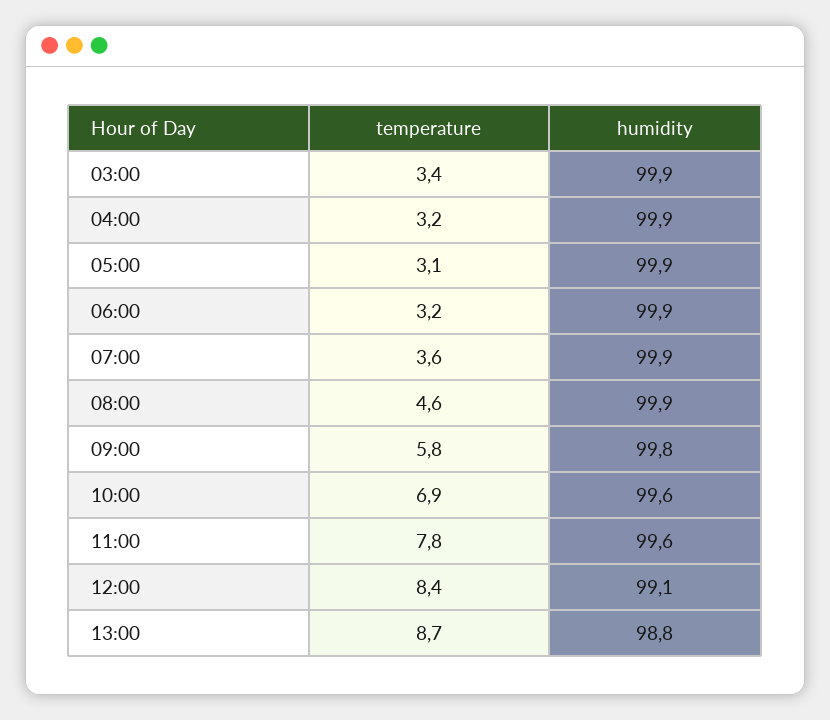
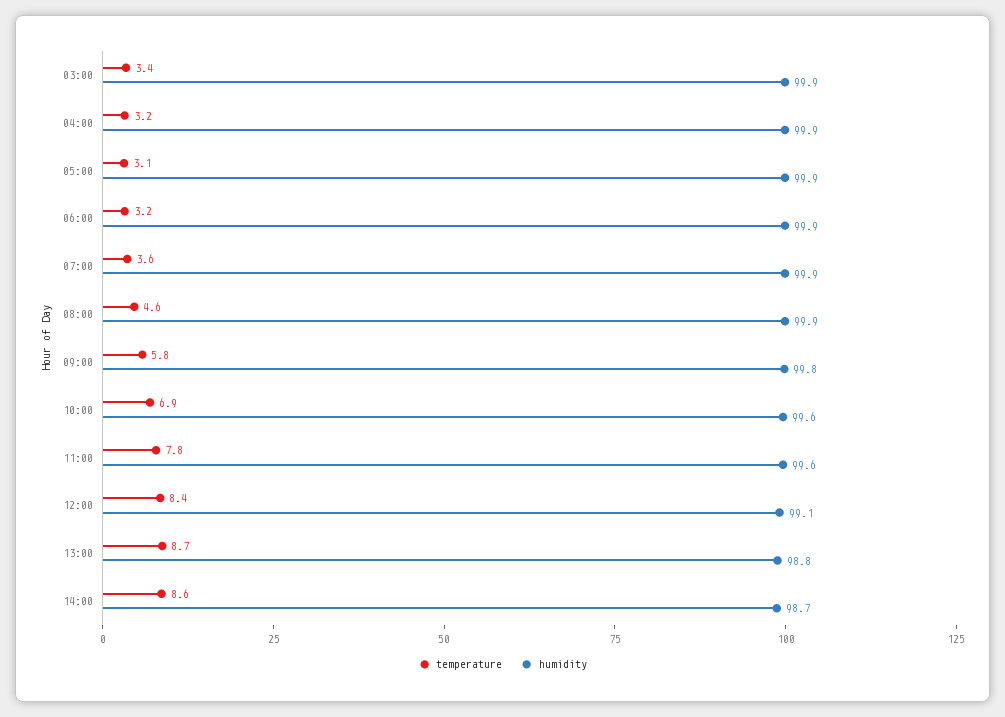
temperature, 14:00: none -> 8.6
humidity, 14:00: none -> 98.7

